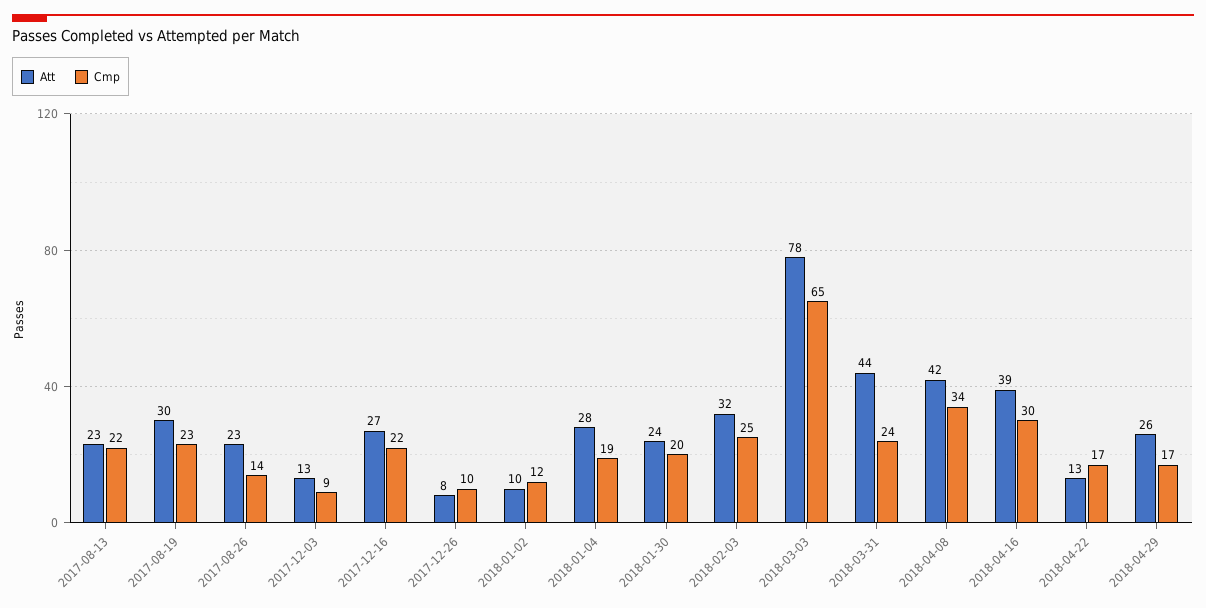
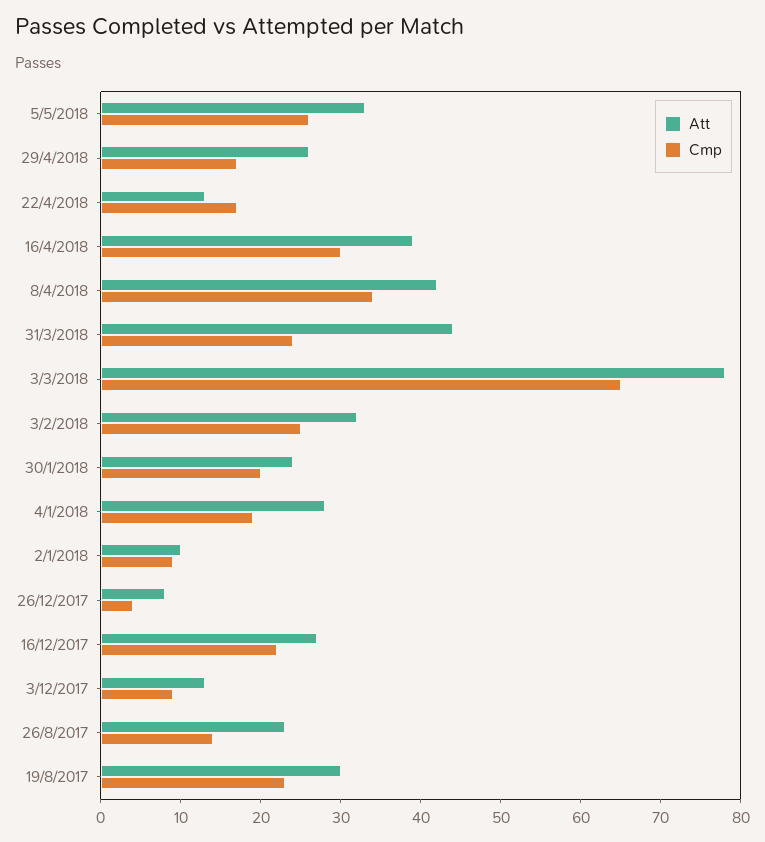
Att, 2017-08-13: 23 -> none
Cmp, 2017-08-13: 22 -> none
Cmp, 2017-12-26: 10 -> 4
Cmp, 2018-01-02: 12 -> 9
Att, 5/5/2018: none -> 33
Cmp, 5/5/2018: none -> 26

